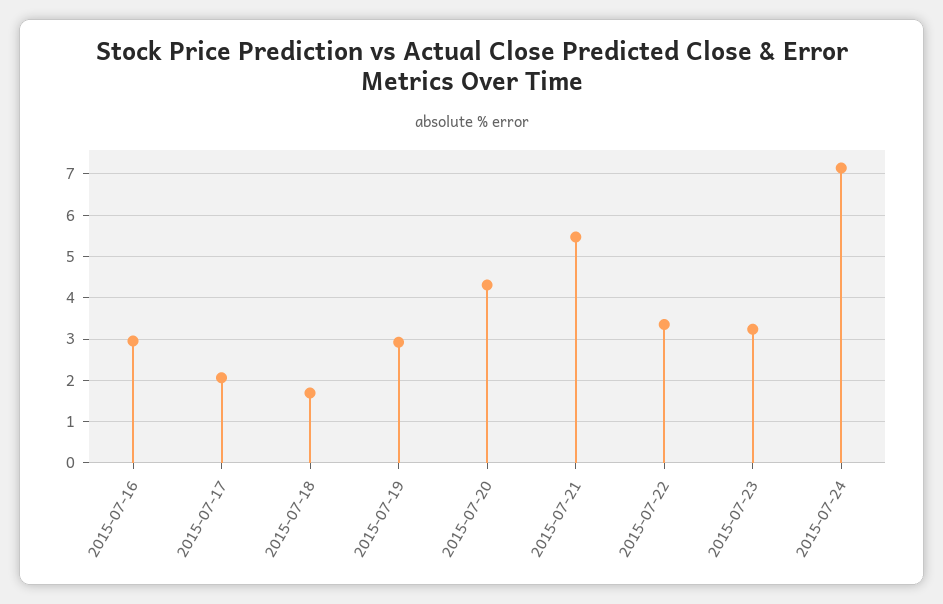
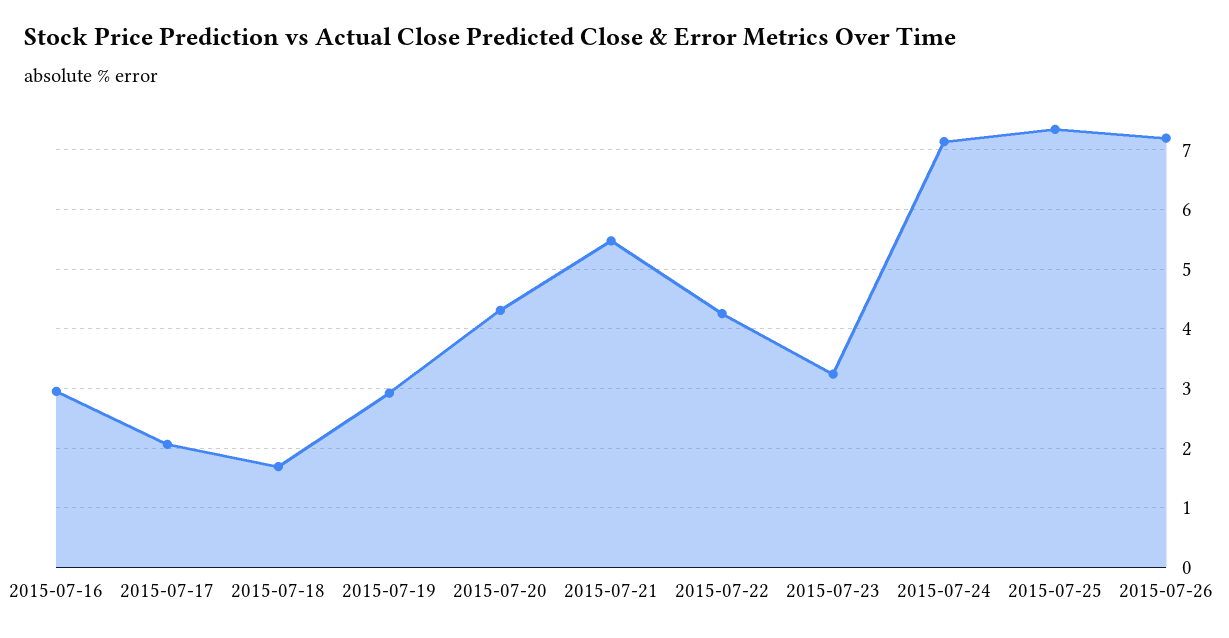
2015-07-22: 3.4 -> 4.2
2015-07-25: none -> 7.4
2015-07-26: none -> 7.2

